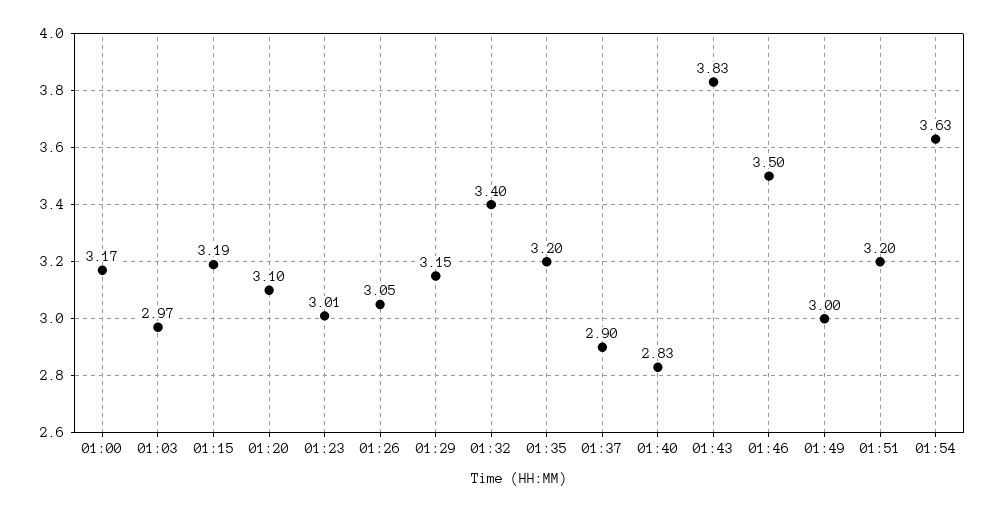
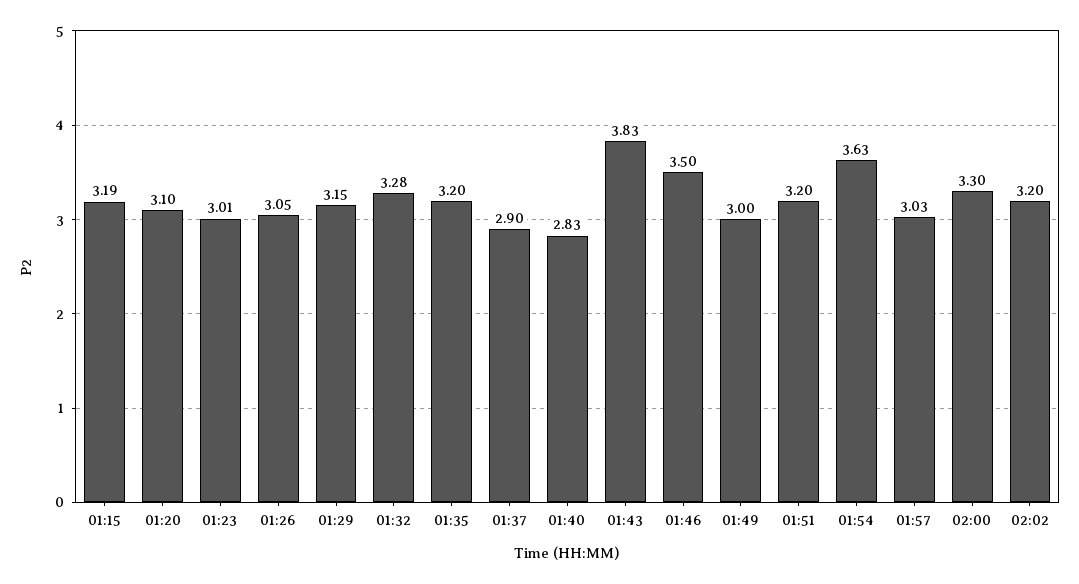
01:00: 3.17 -> none
01:03: 2.97 -> none
01:32: 3.4 -> 3.28
01:57: none -> 3.03
02:00: none -> 3.3
02:02: none -> 3.2

